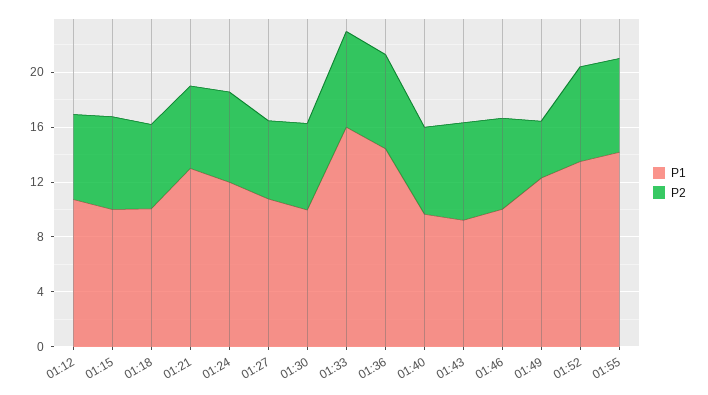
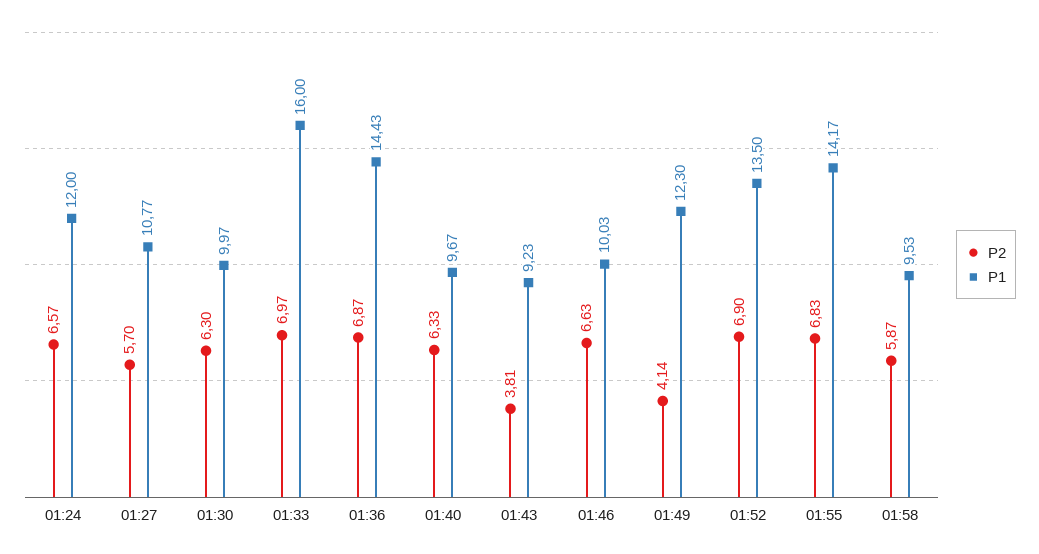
P1, 01:12: 11 -> none
P2, 01:12: 6 -> none
P1, 01:15: 10 -> none
P2, 01:15: 7 -> none
P1, 01:18: 10 -> none
P2, 01:18: 6 -> none
P1, 01:21: 13 -> none
P2, 01:21: 6 -> none
P2, 01:43: 7 -> 3.81
P2, 01:58: none -> 5.87
P1, 01:58: none -> 9.53

